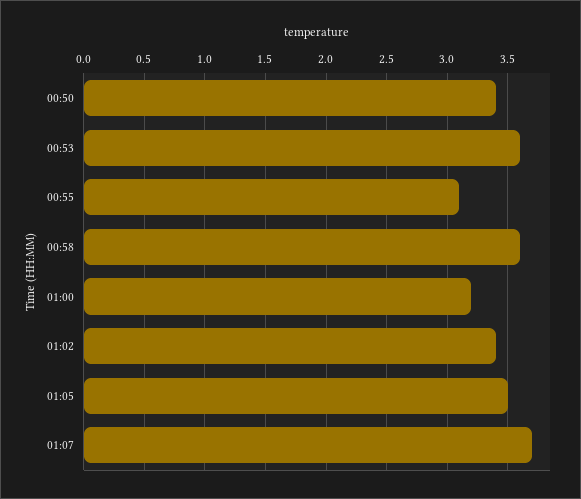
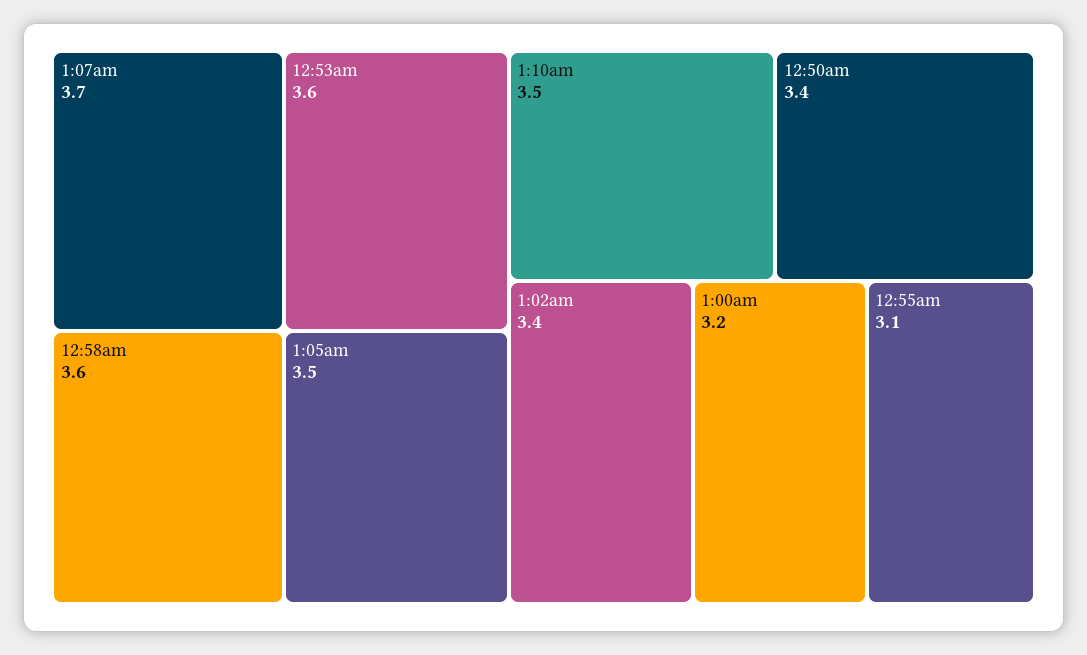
1:10am: none -> 3.5

